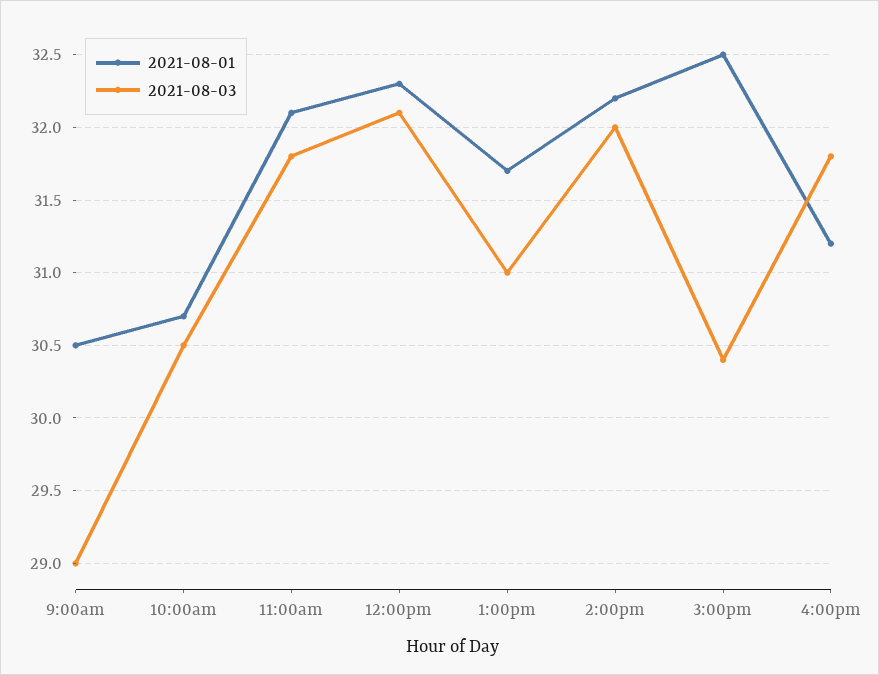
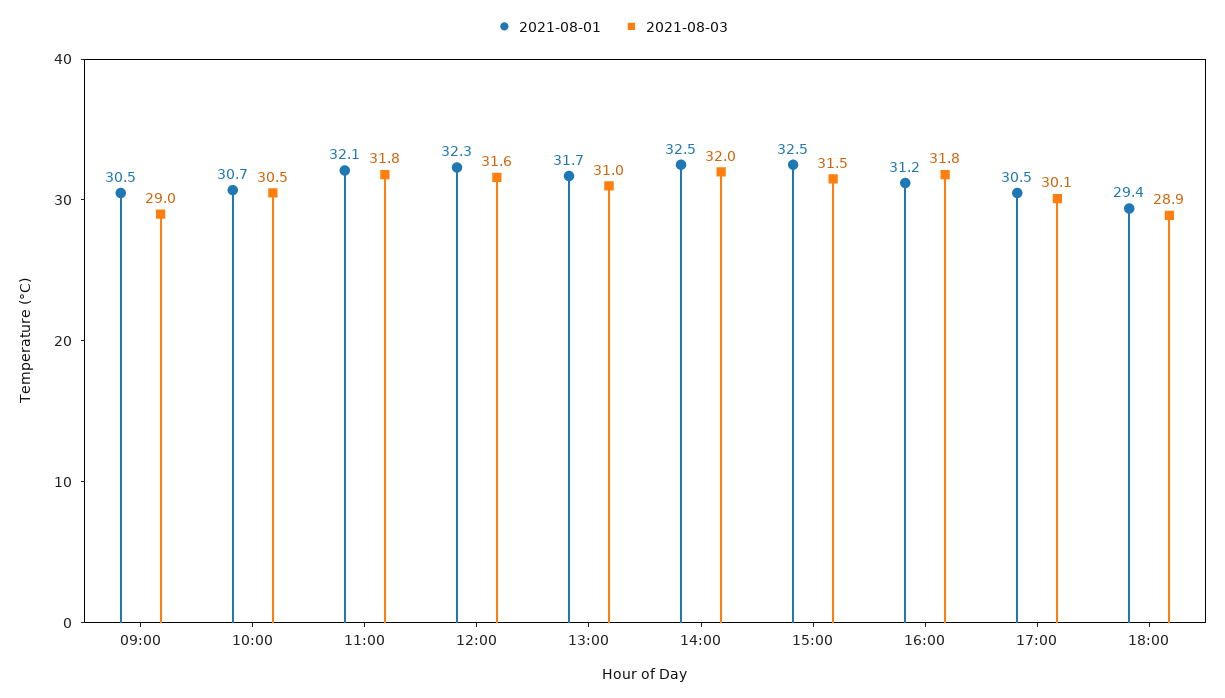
2021-08-03, 12:00pm: 32.1 -> 31.6
2021-08-01, 2:00pm: 32.2 -> 32.5
2021-08-03, 3:00pm: 30.4 -> 31.5
2021-08-01, 17:00: none -> 30.5
2021-08-03, 17:00: none -> 30.1
2021-08-01, 18:00: none -> 29.4
2021-08-03, 18:00: none -> 28.9

